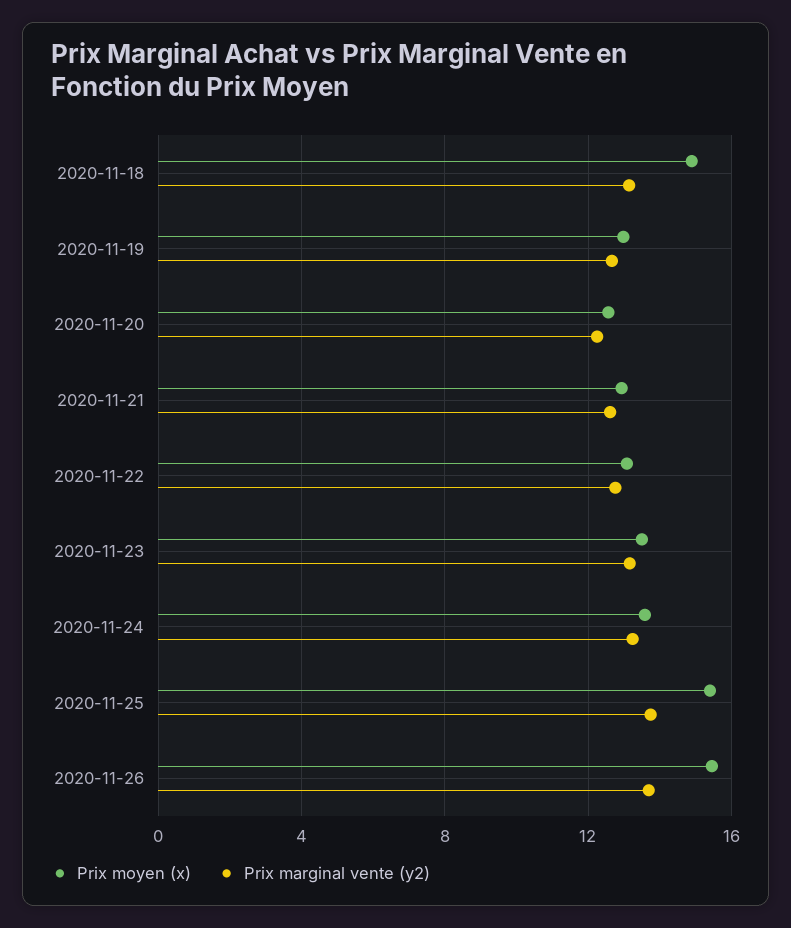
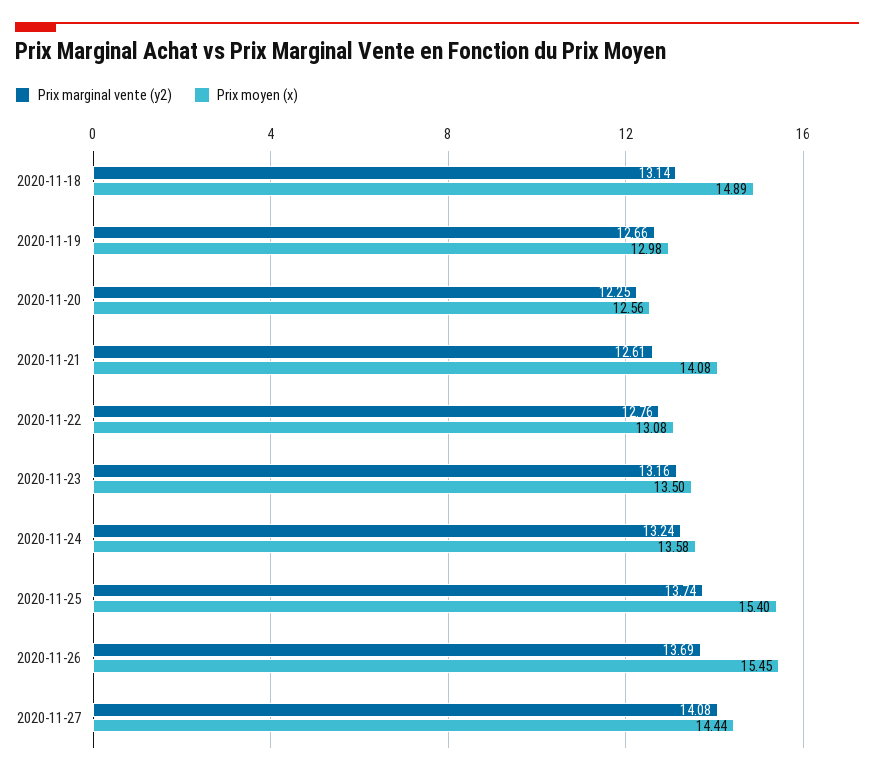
Prix moyen (x), 2020-11-21: 13 -> 14.08
Prix marginal vente (y2), 2020-11-27: none -> 14.08
Prix moyen (x), 2020-11-27: none -> 14.44

